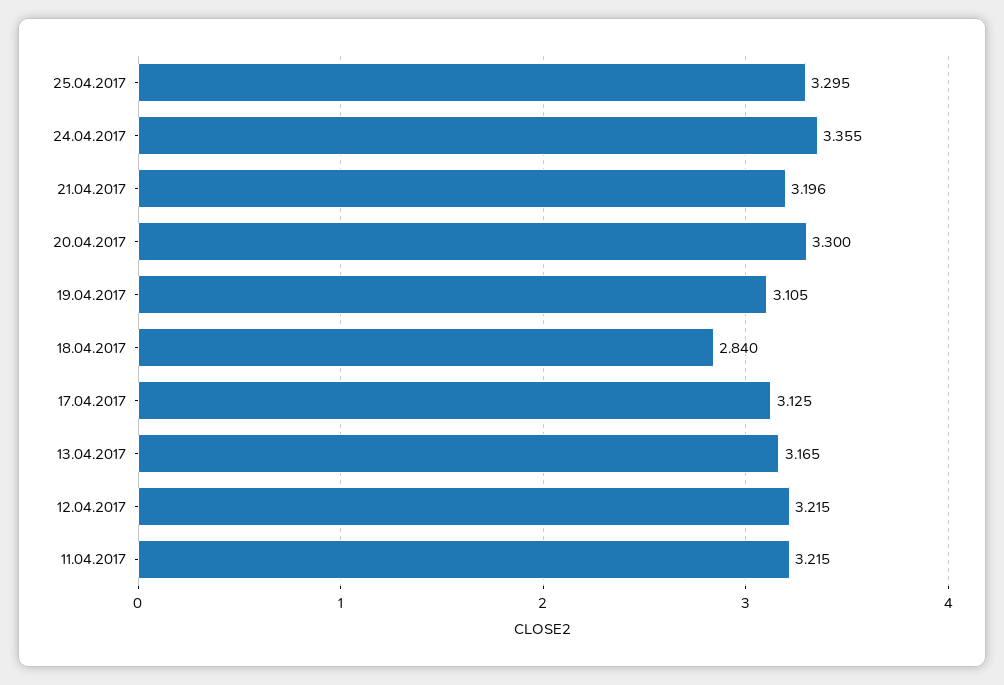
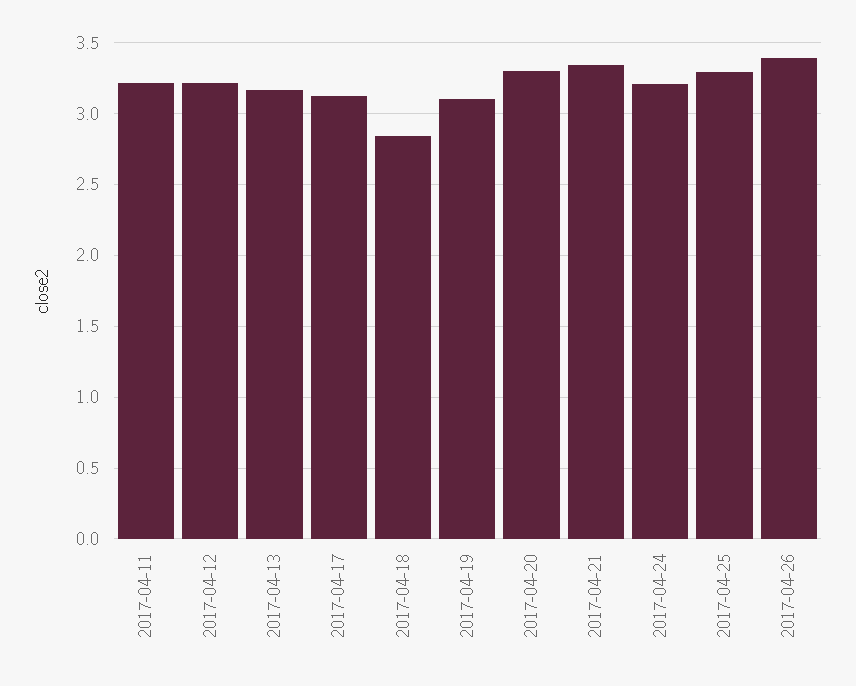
24.04.2017: 3.355 -> 3.2
21.04.2017: 3.196 -> 3.35
2017-04-26: none -> 3.4

